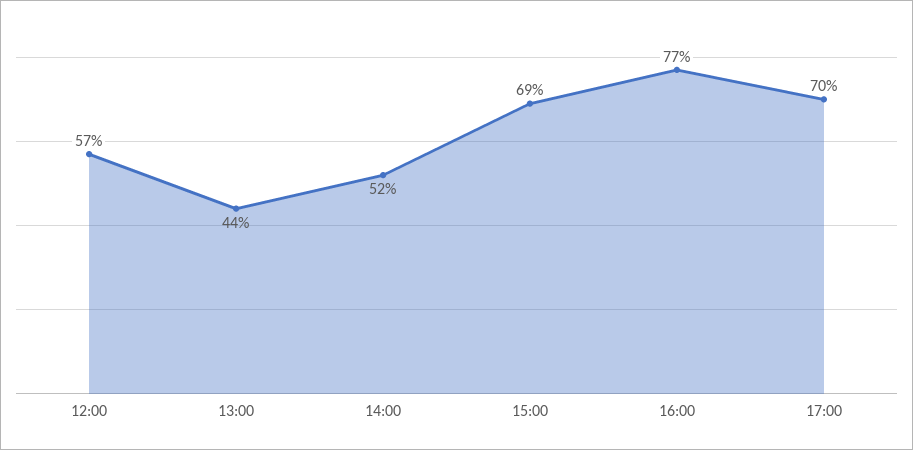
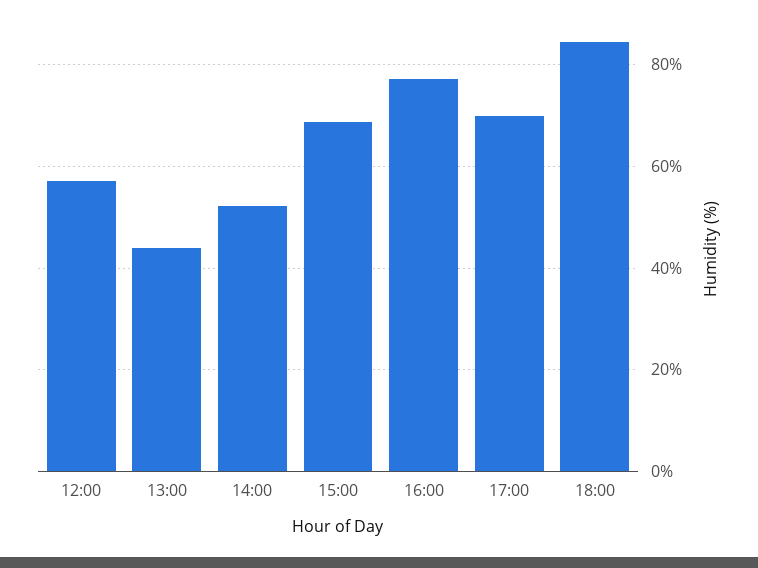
18:00: none -> 84

